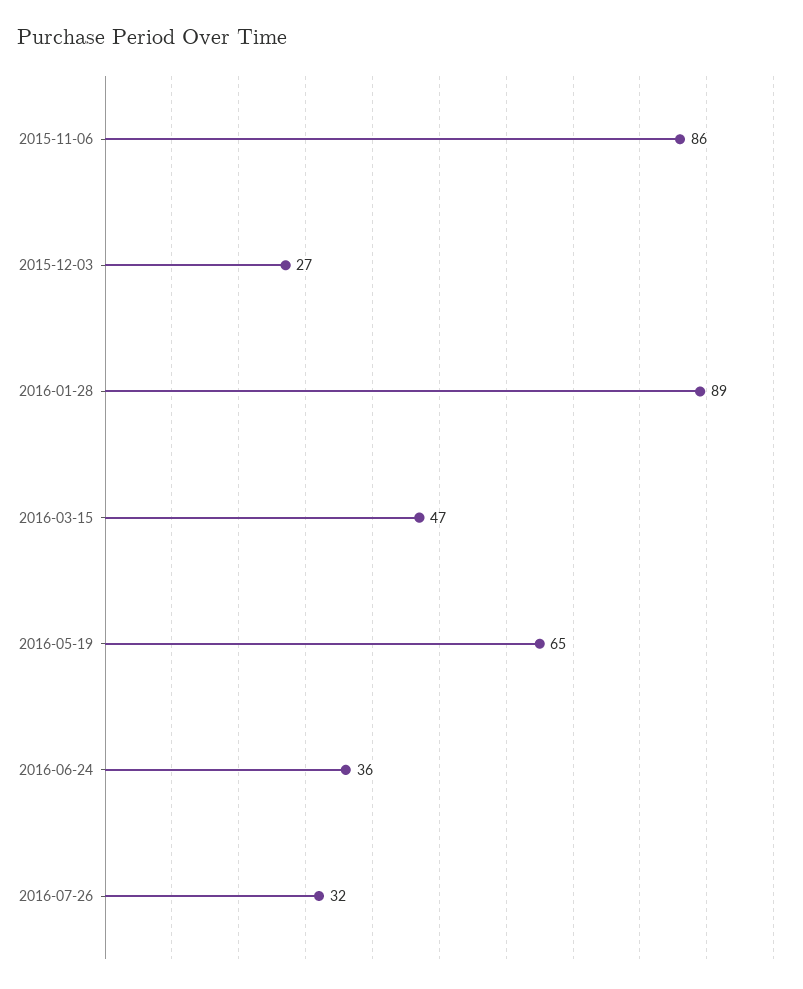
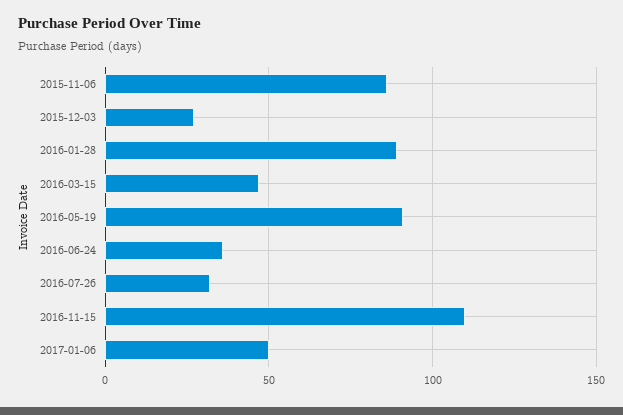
2016-05-19: 65 -> 90
2016-11-15: none -> 110
2017-01-06: none -> 50

